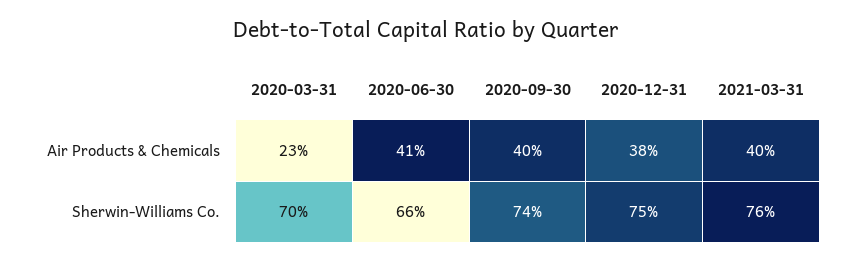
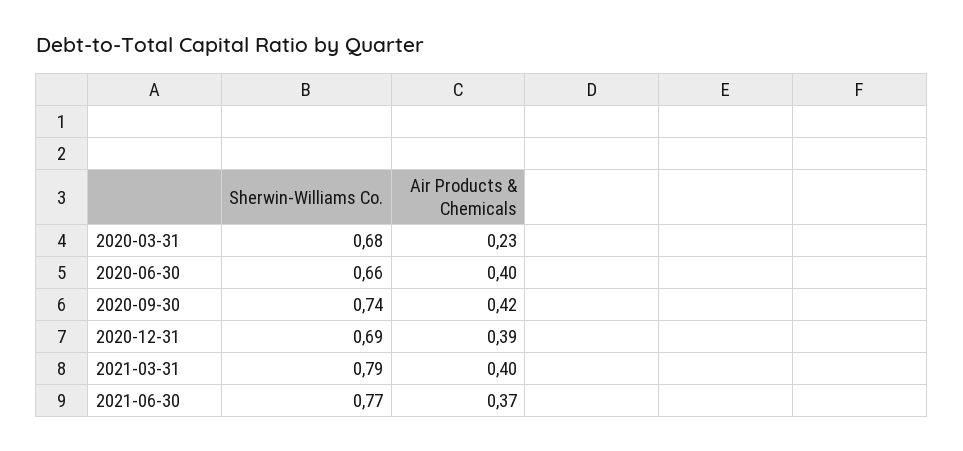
2020-06-30, Air Products & Chemicals: 0.41 -> 0.4
2020-09-30, Air Products & Chemicals: 0.4 -> 0.42
2020-12-31, Air Products & Chemicals: 0.38 -> 0.39
2020-03-31, Sherwin-Williams Co.: 0.7 -> 0.68
2020-12-31, Sherwin-Williams Co.: 0.75 -> 0.69
2021-03-31, Sherwin-Williams Co.: 0.76 -> 0.79
2021-06-30, Sherwin-Williams Co.: none -> 0.77
2021-06-30, Air Products & Chemicals: none -> 0.37

